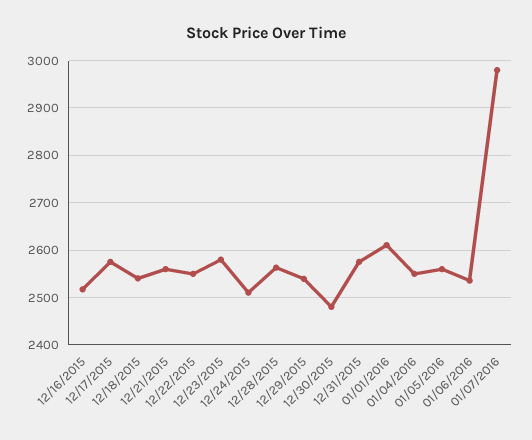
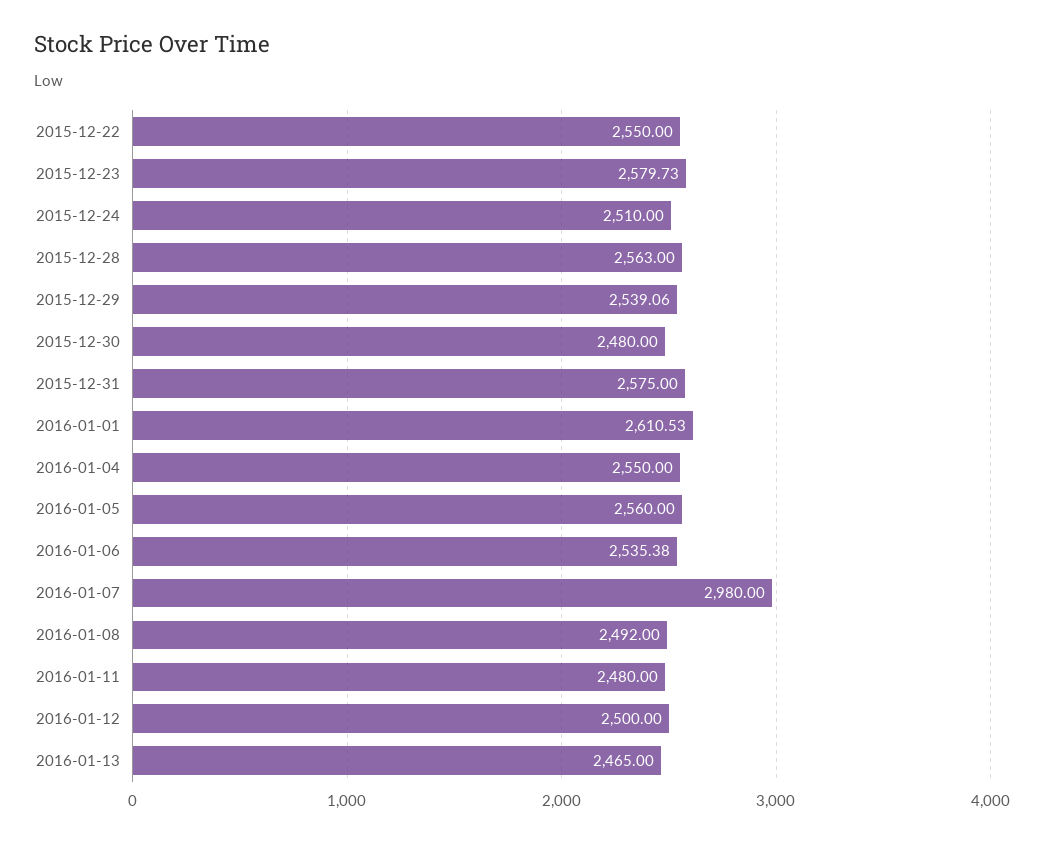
12/16/2015: 2520 -> none
12/17/2015: 2580 -> none
12/18/2015: 2540 -> none
12/21/2015: 2560 -> none
2016-01-08: none -> 2492
2016-01-11: none -> 2480
2016-01-12: none -> 2500
2016-01-13: none -> 2465

